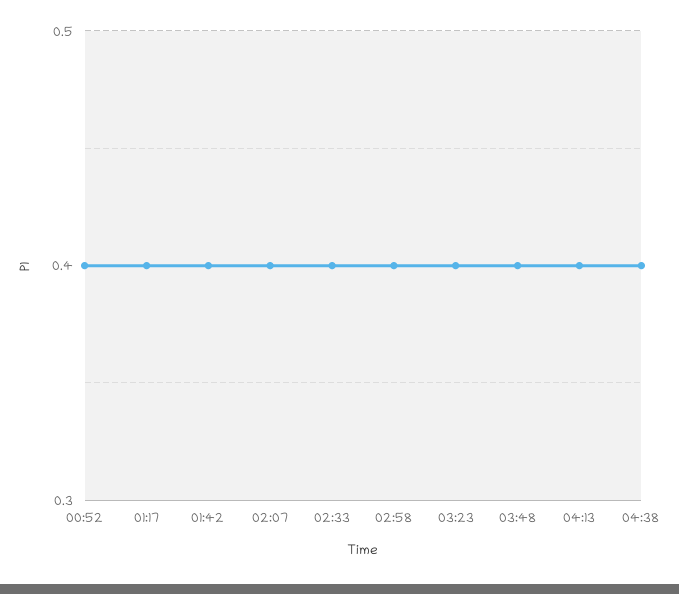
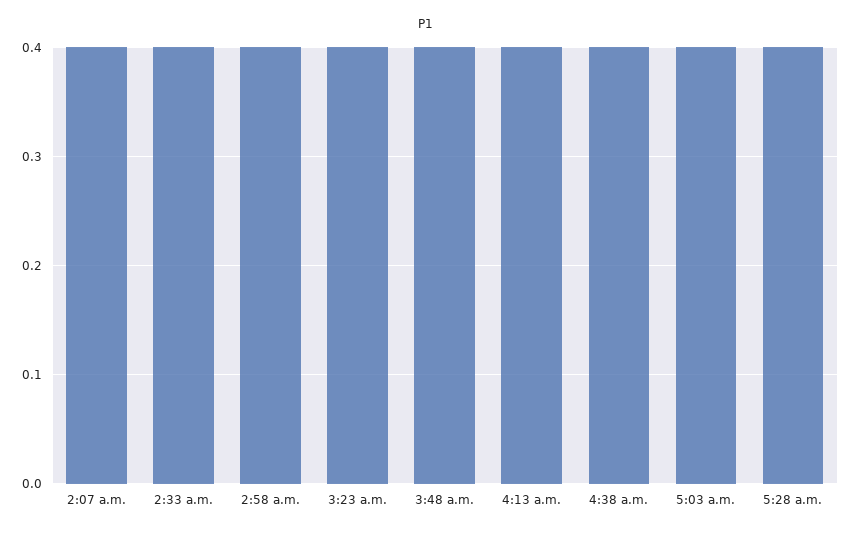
00:52: 0.4 -> none
01:17: 0.4 -> none
01:42: 0.4 -> none
5:03 a.m.: none -> 0.4
5:28 a.m.: none -> 0.4

